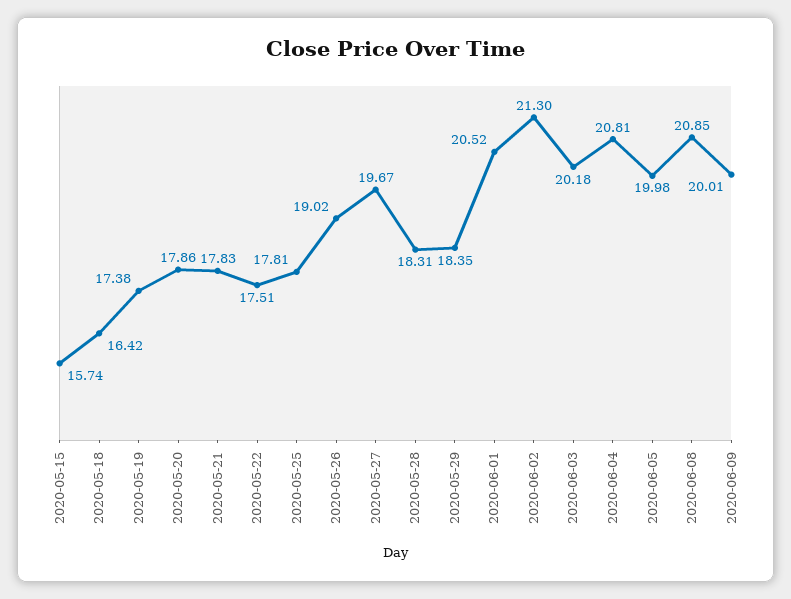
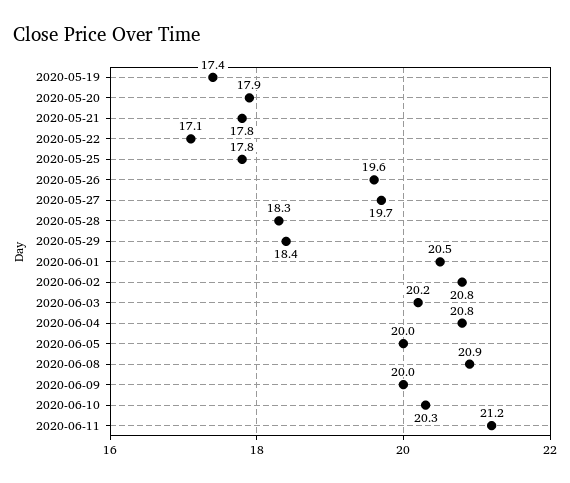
2020-05-15: 15.74 -> none
2020-05-18: 16.42 -> none
2020-05-22: 17.51 -> 17.1
2020-05-26: 19.02 -> 19.6
2020-06-02: 21.3 -> 20.8
2020-06-10: none -> 20.3
2020-06-11: none -> 21.2

